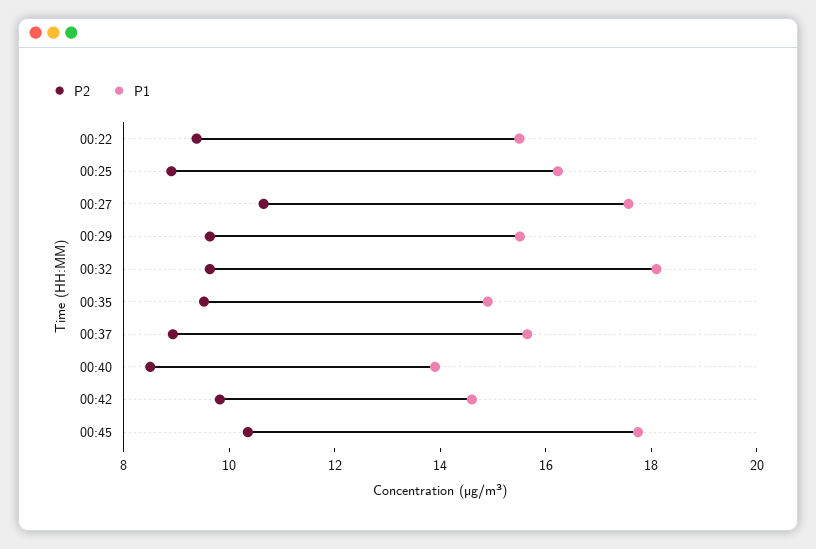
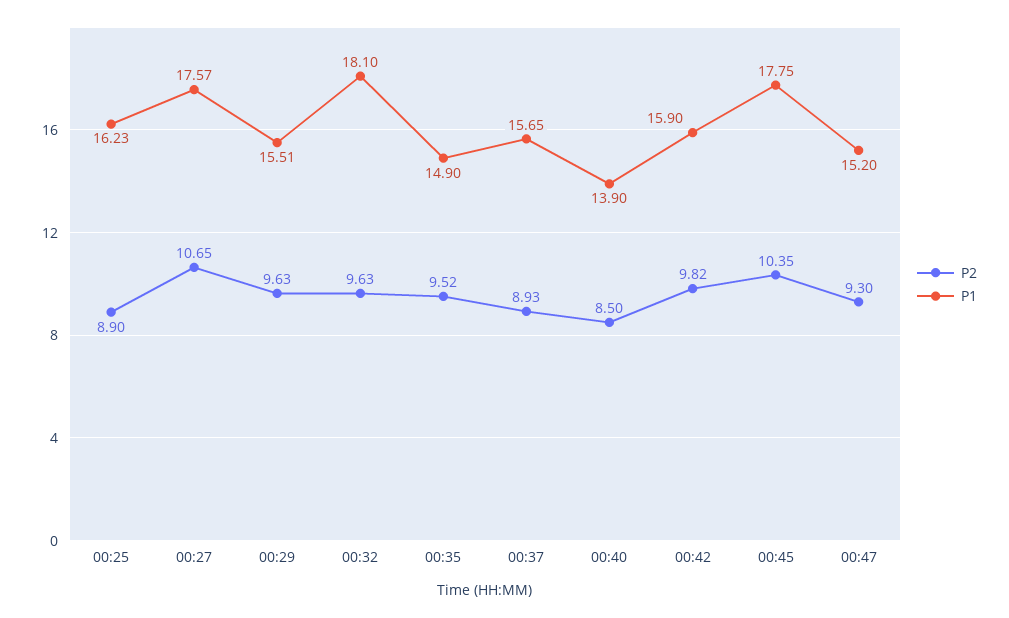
P2, 00:22: 9.5 -> none
P1, 00:22: 15.5 -> none
P1, 00:42: 14.5 -> 15.9
P2, 00:47: none -> 9.3
P1, 00:47: none -> 15.2

